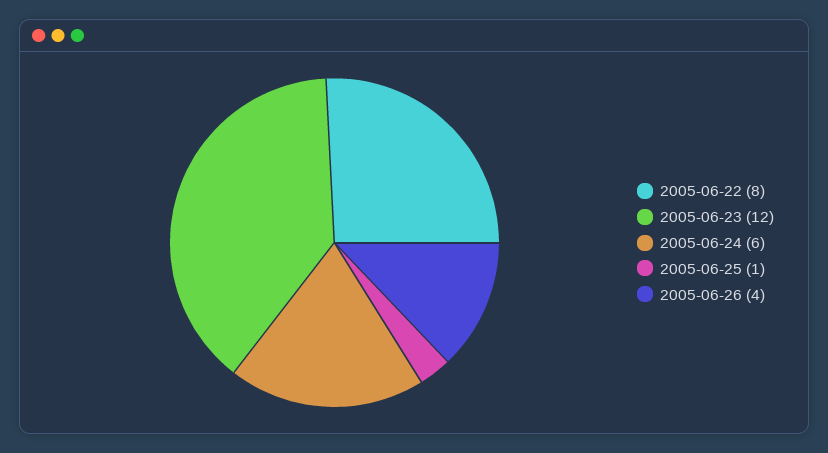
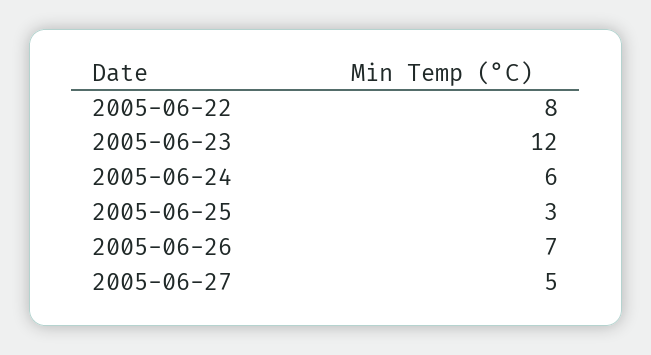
2005-06-25: 1 -> 3
2005-06-26: 4 -> 7
2005-06-27: none -> 5

